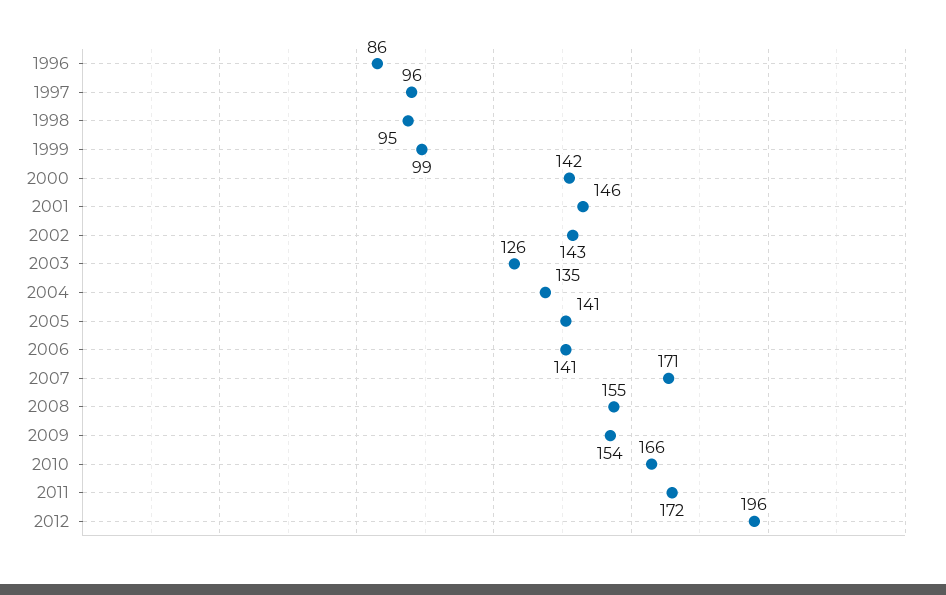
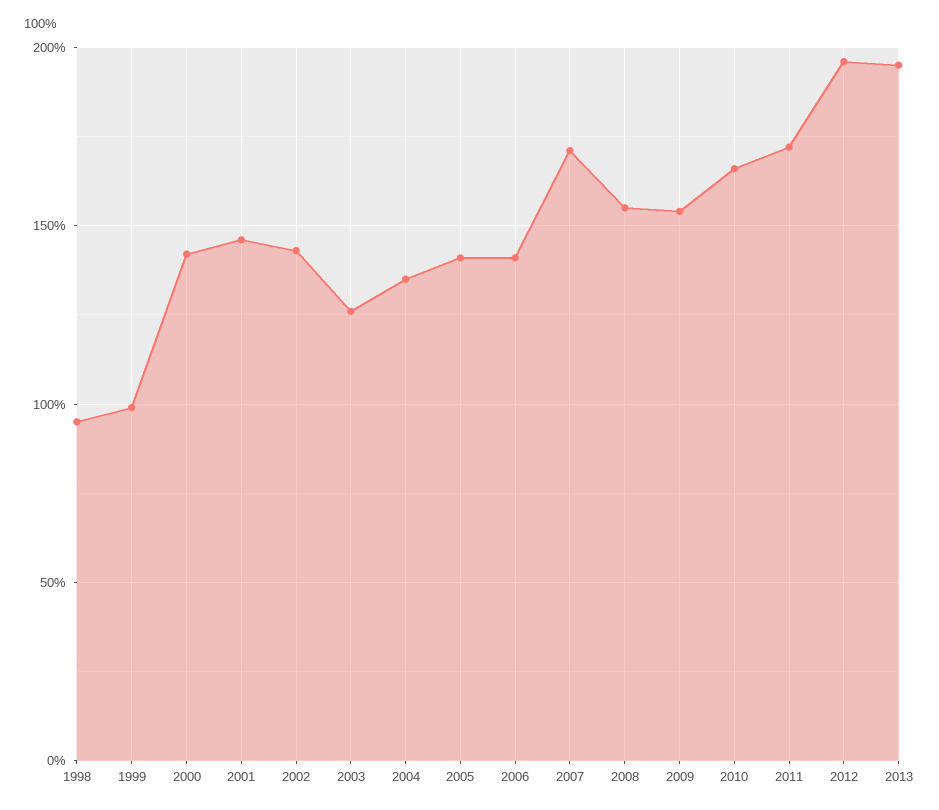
1996: 86 -> none
1997: 96 -> none
2013: none -> 195

